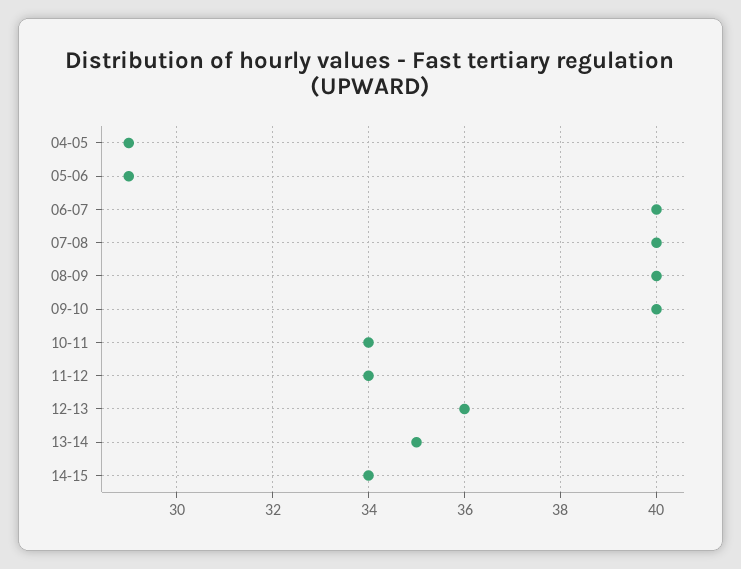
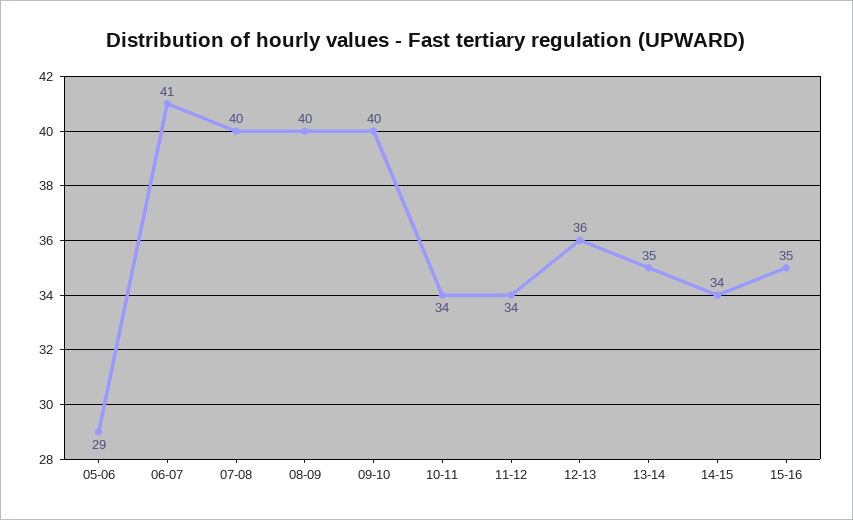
04-05: 29 -> none
06-07: 40 -> 41
15-16: none -> 35

